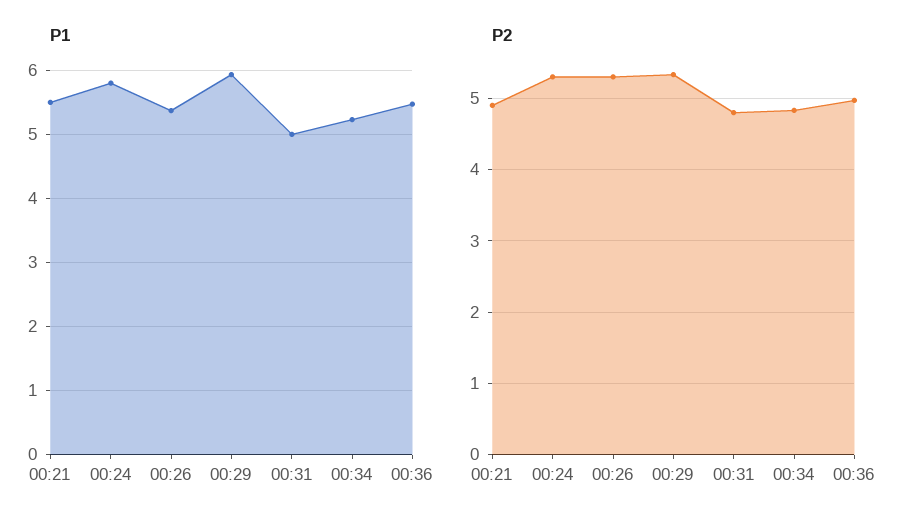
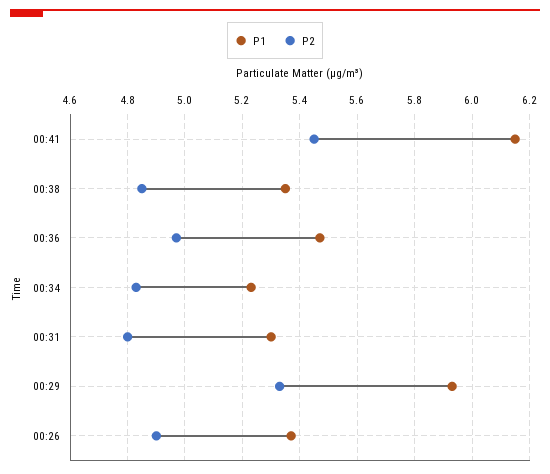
P1, 00:21: 5.5 -> none
P1, 00:24: 5.8 -> none
P1, 00:31: 5 -> 5.3
P2, 00:21: 4.9 -> none
P2, 00:24: 5.3 -> none
P2, 00:26: 5.3 -> 4.9
P1, 00:41: none -> 6.15
P2, 00:41: none -> 5.45
P1, 00:38: none -> 5.35
P2, 00:38: none -> 4.85

